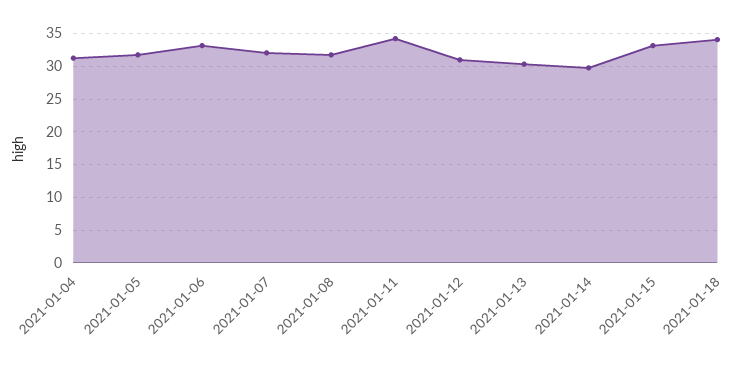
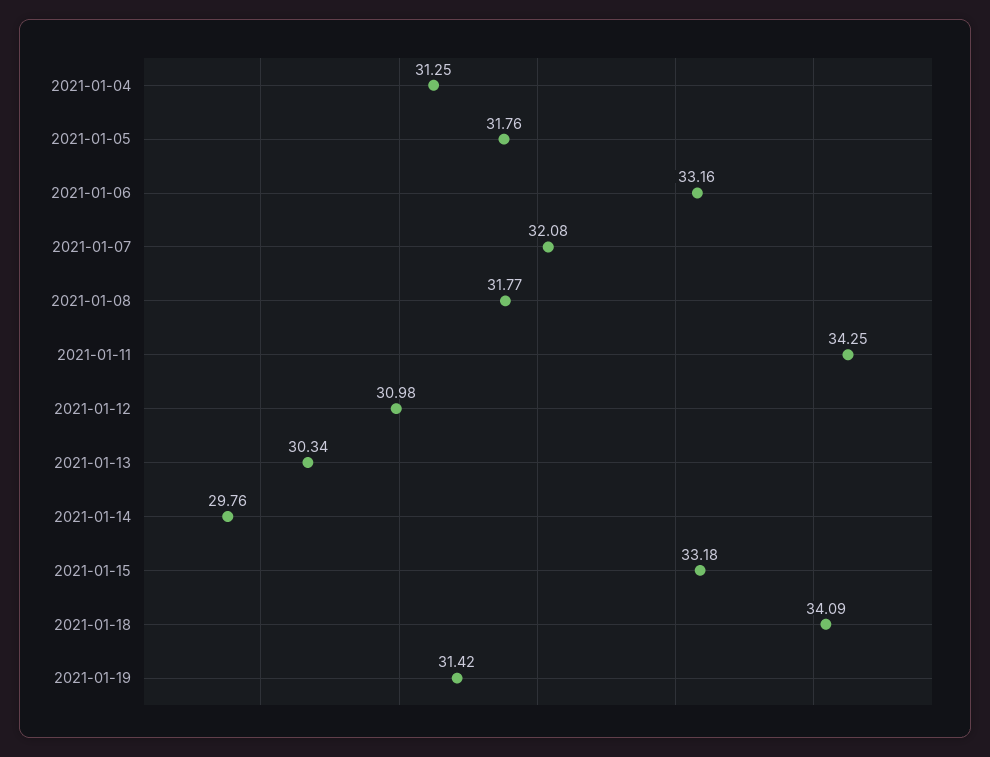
2021-01-19: none -> 31.42

